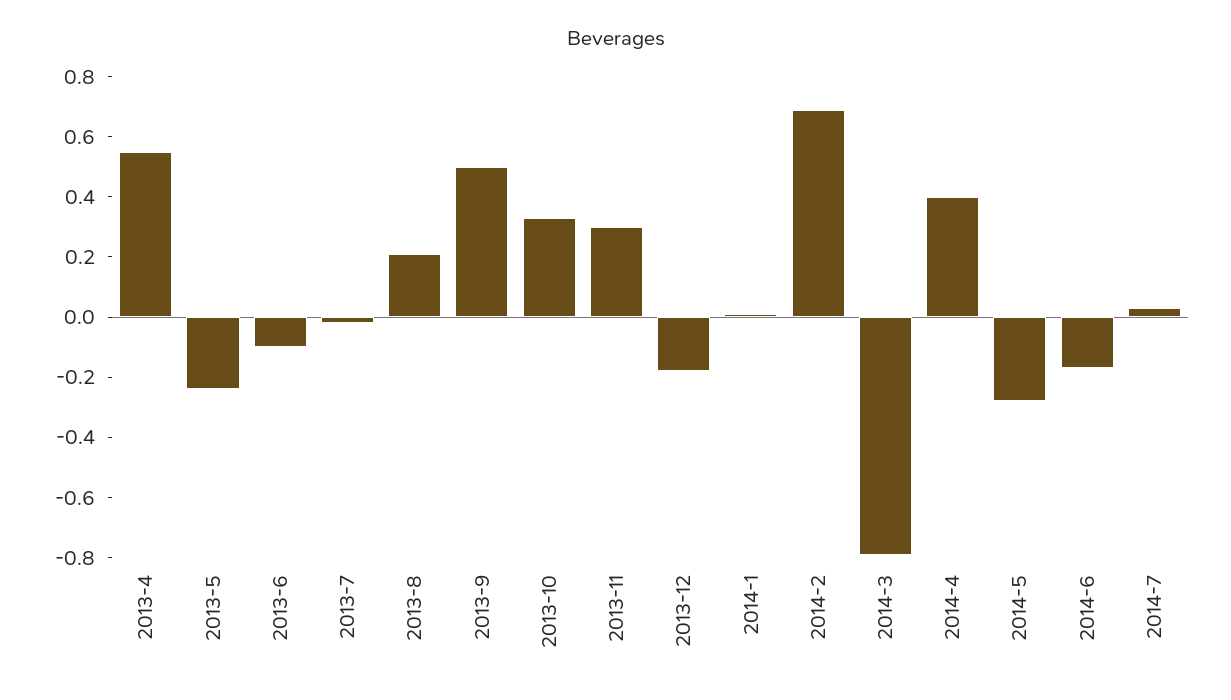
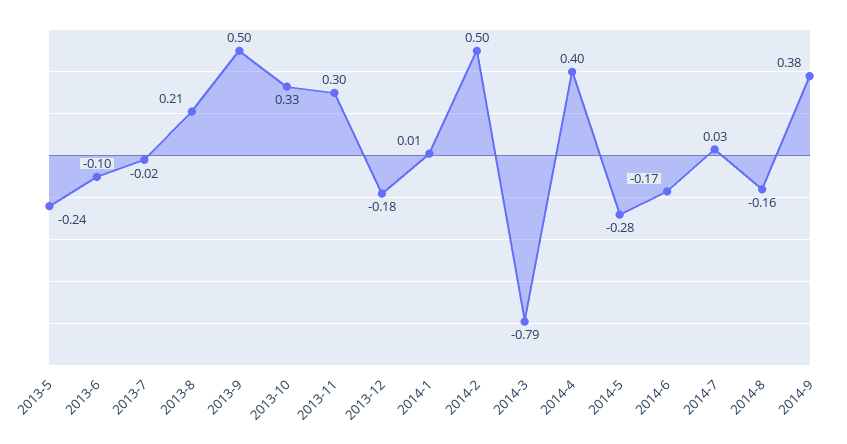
2013-4: 0.55 -> none
2014-2: 0.7 -> 0.5
2014-8: none -> -0.16
2014-9: none -> 0.38

